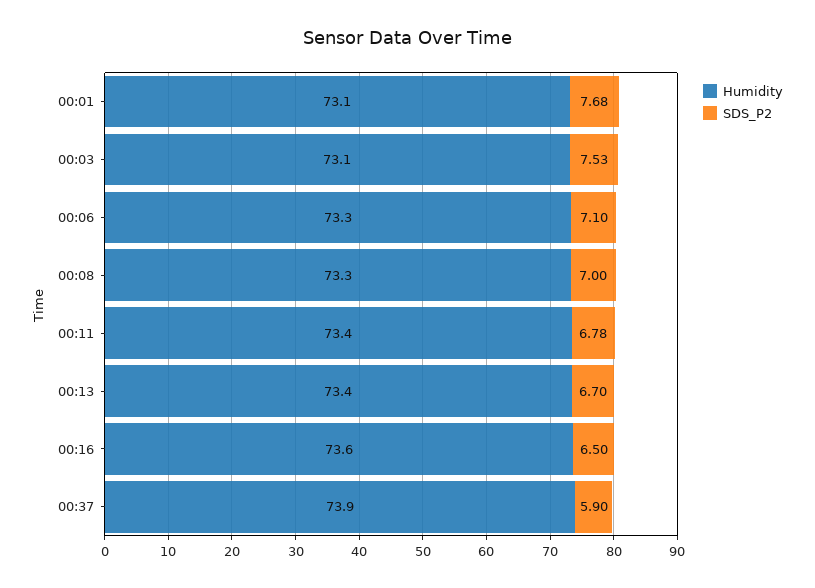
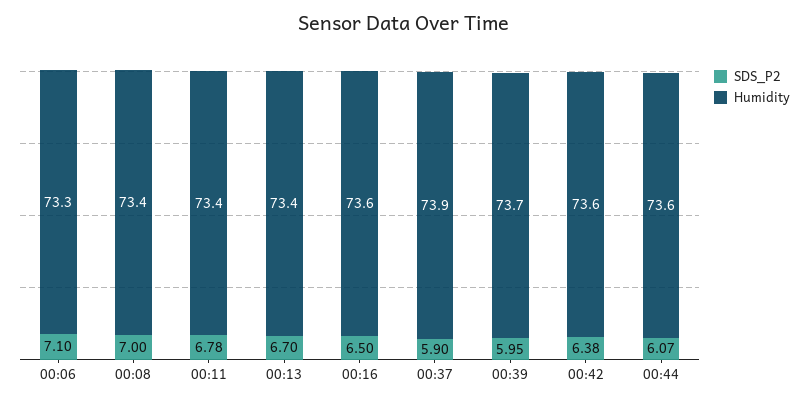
Humidity, 00:01: 73.1 -> none
SDS_P2, 00:01: 7.68 -> none
Humidity, 00:03: 73.1 -> none
SDS_P2, 00:03: 7.53 -> none
Humidity, 00:08: 73.3 -> 73.4
SDS_P2, 00:39: none -> 5.95
Humidity, 00:39: none -> 73.7
SDS_P2, 00:42: none -> 6.38
Humidity, 00:42: none -> 73.6
SDS_P2, 00:44: none -> 6.07
Humidity, 00:44: none -> 73.6

